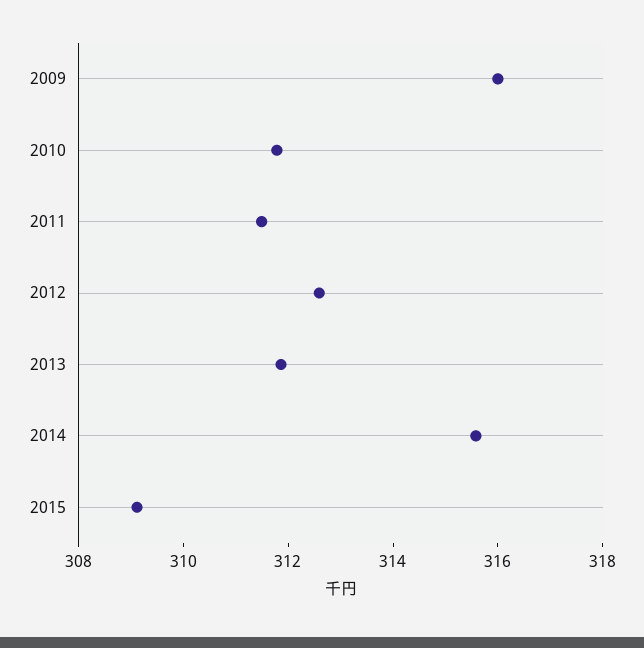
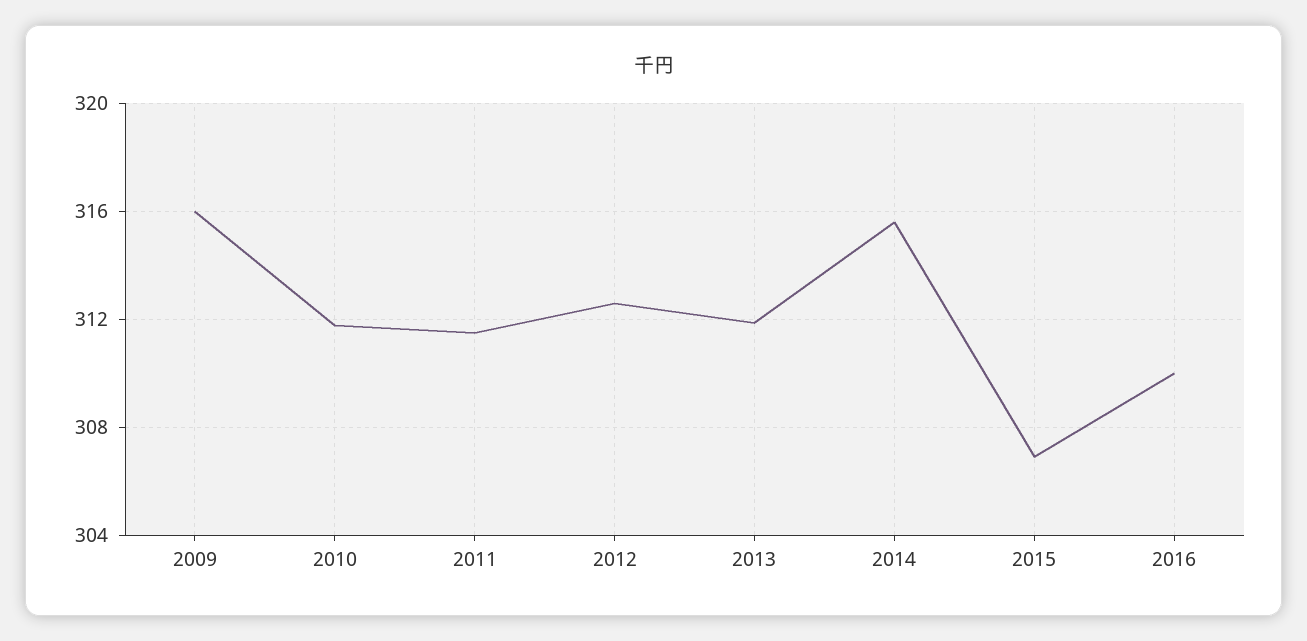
2015: 309 -> 307
2016: none -> 310

